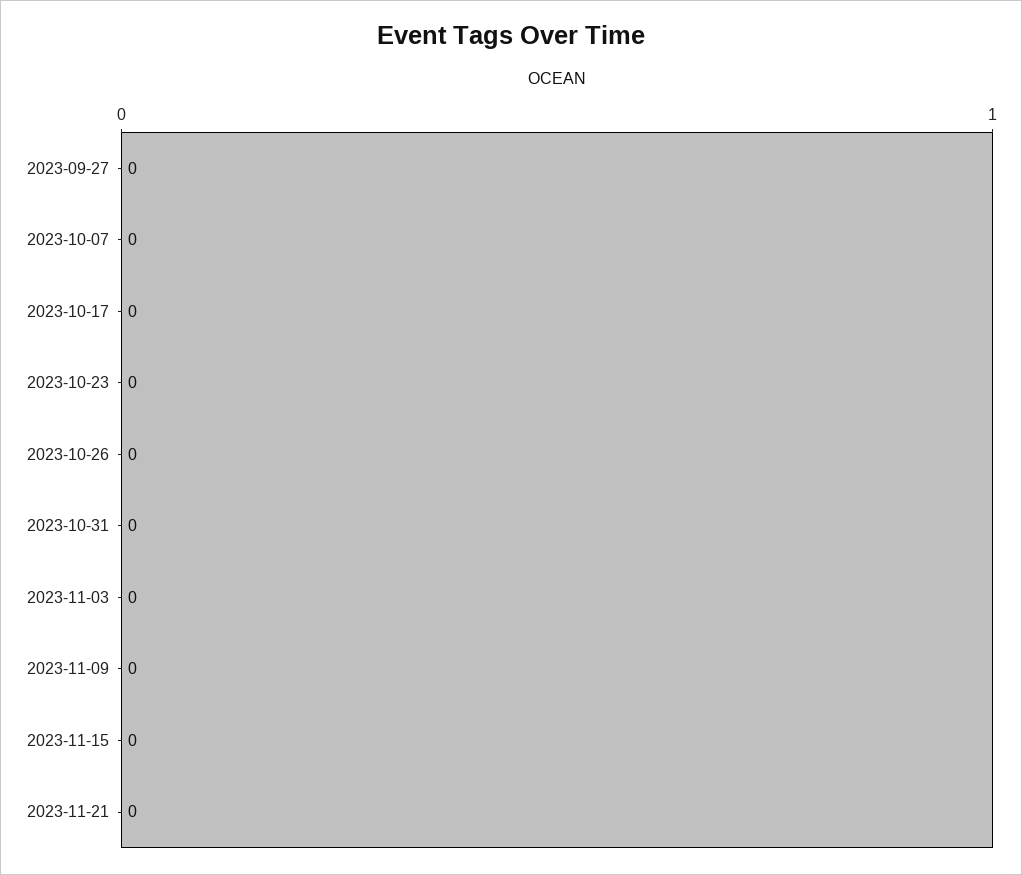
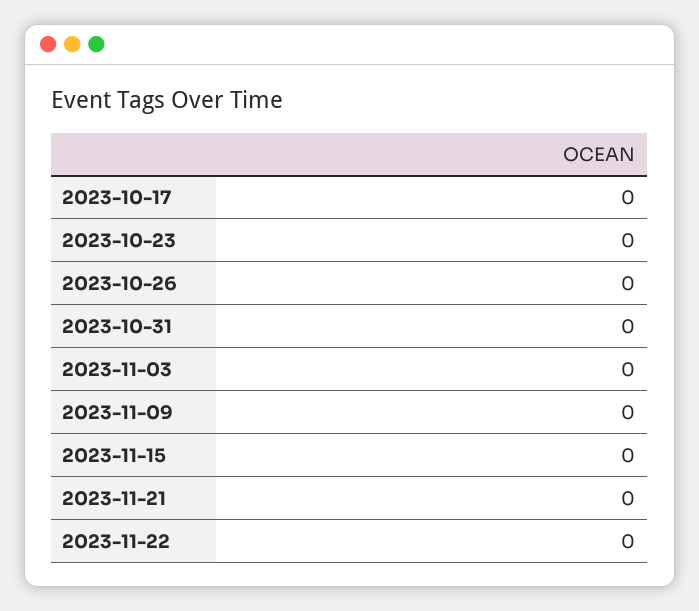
2023-09-27: 0 -> none
2023-10-07: 0 -> none
2023-11-22: none -> 0

